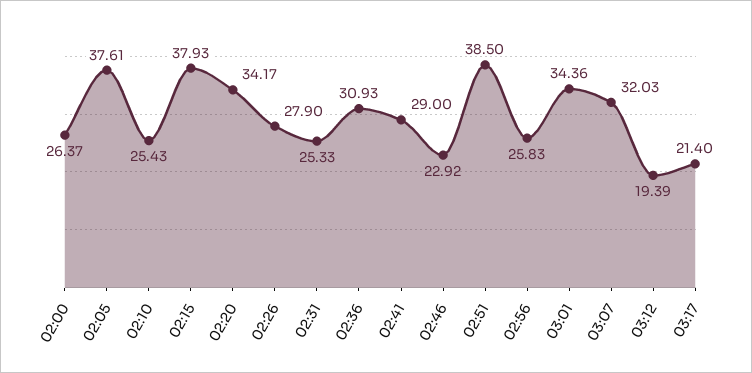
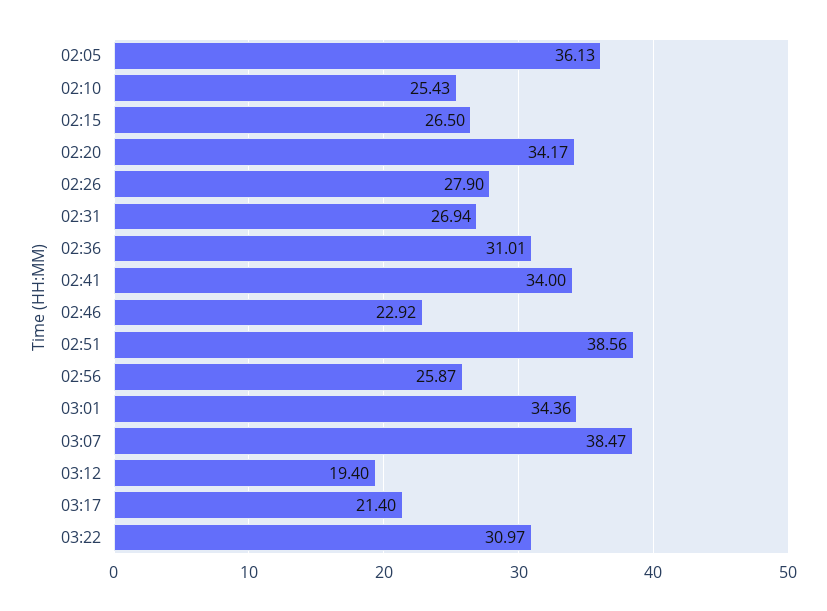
02:00: 26.37 -> none
02:05: 37.61 -> 36.13
02:15: 37.93 -> 26.5
02:31: 25.33 -> 26.94
02:36: 30.93 -> 31.01
02:41: 29 -> 34
02:51: 38.5 -> 38.56
02:56: 25.83 -> 25.87
03:07: 32.03 -> 38.47
03:12: 19.39 -> 19.4
03:22: none -> 30.97

